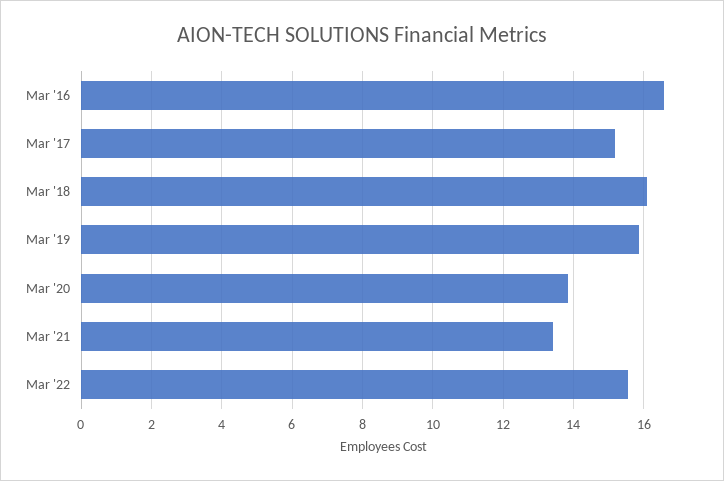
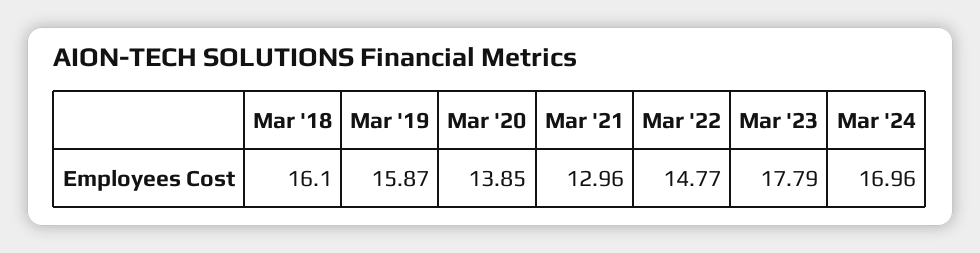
Mar '16: 16.6 -> none
Mar '17: 15.2 -> none
Mar '21: 13.4 -> 12.96
Mar '22: 15.6 -> 14.77
Mar '23: none -> 17.79
Mar '24: none -> 16.96

